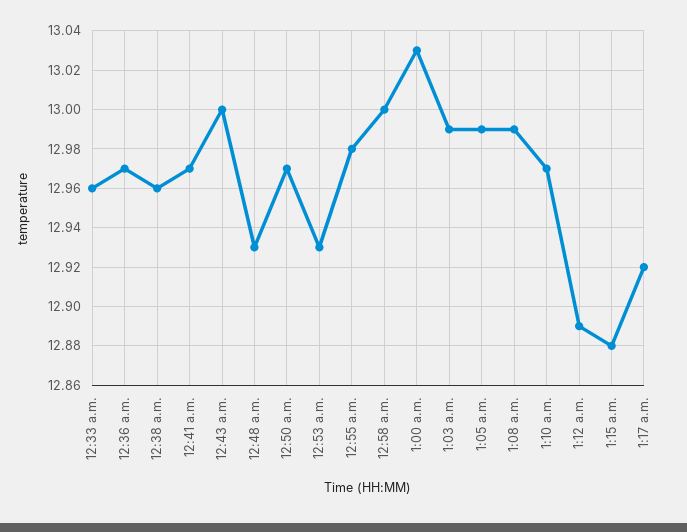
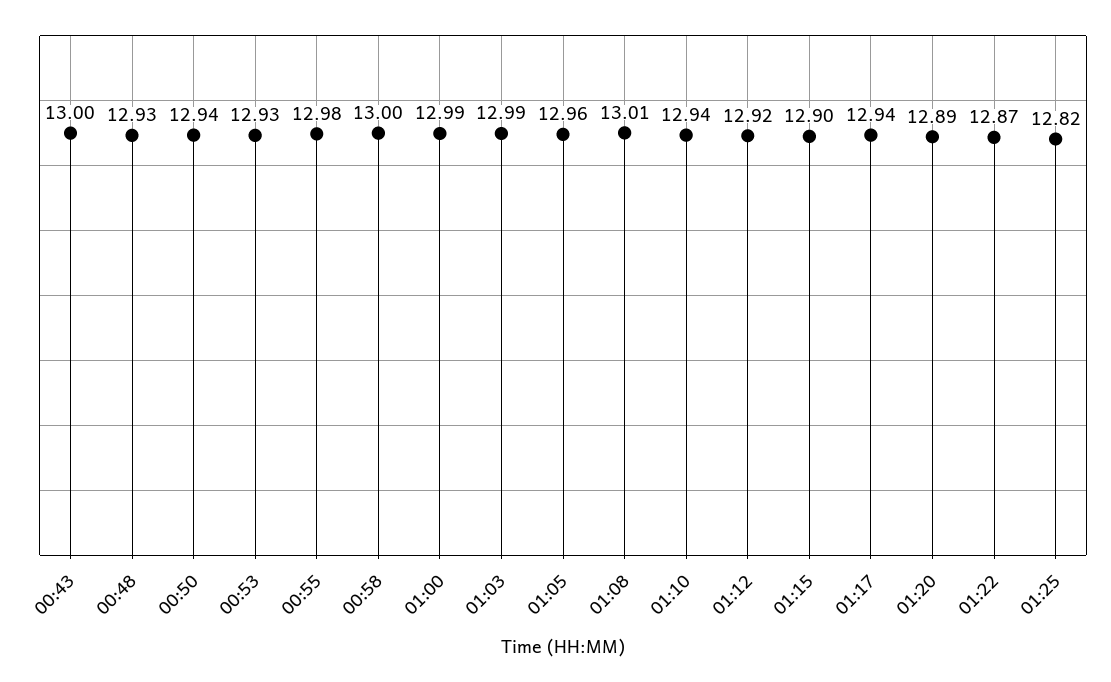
12:33 a.m.: 12.96 -> none
12:36 a.m.: 12.97 -> none
12:38 a.m.: 12.96 -> none
12:41 a.m.: 12.97 -> none
12:50 a.m.: 12.97 -> 12.94
1:00 a.m.: 13.03 -> 12.99
1:05 a.m.: 12.99 -> 12.96
1:08 a.m.: 12.99 -> 13.01
1:10 a.m.: 12.97 -> 12.94
1:12 a.m.: 12.89 -> 12.92
1:15 a.m.: 12.88 -> 12.9
1:17 a.m.: 12.92 -> 12.94
01:20: none -> 12.89
01:22: none -> 12.87
01:25: none -> 12.82

